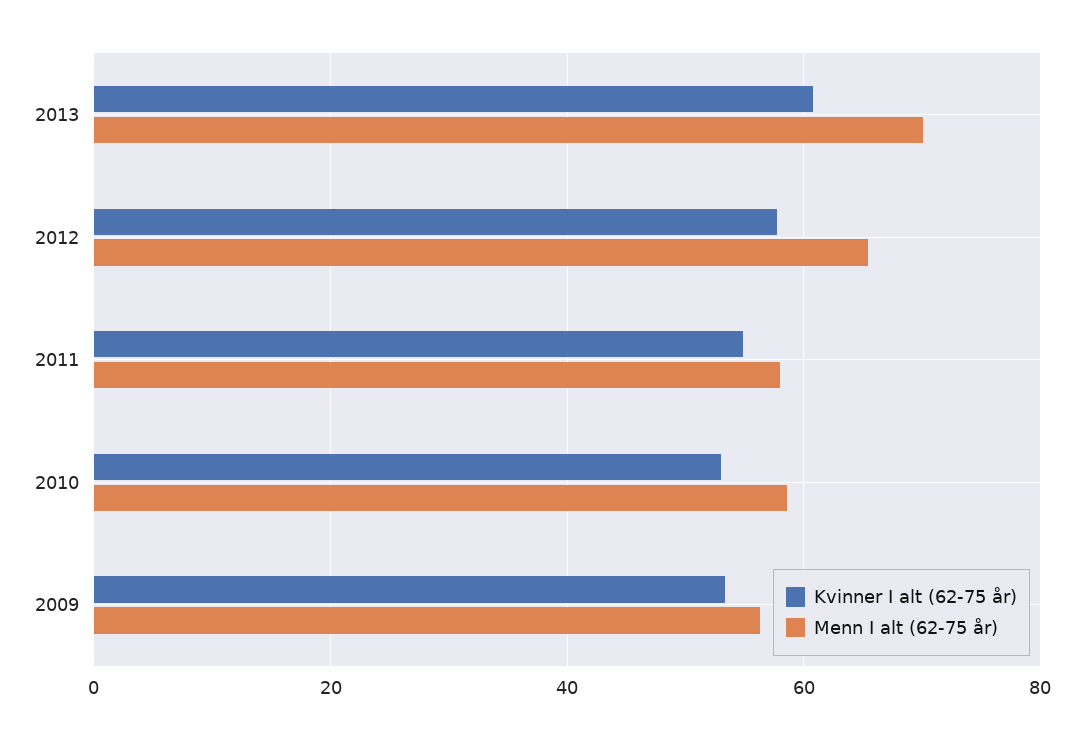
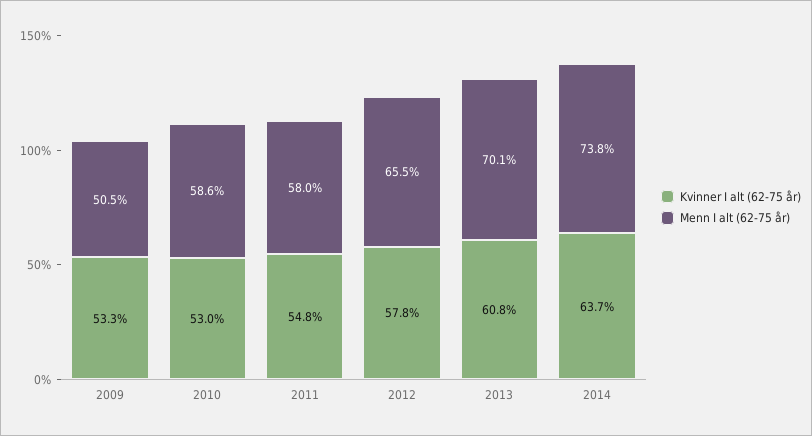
Menn I alt (62-75 år), 2009: 56 -> 50.5
Kvinner I alt (62-75 år), 2014: none -> 63.7
Menn I alt (62-75 år), 2014: none -> 73.8

